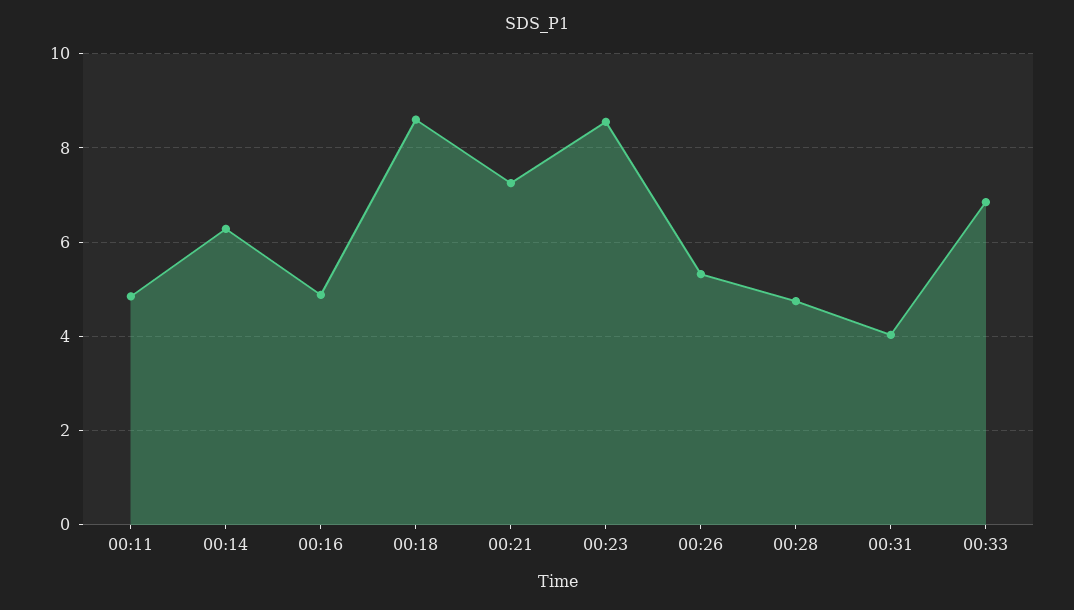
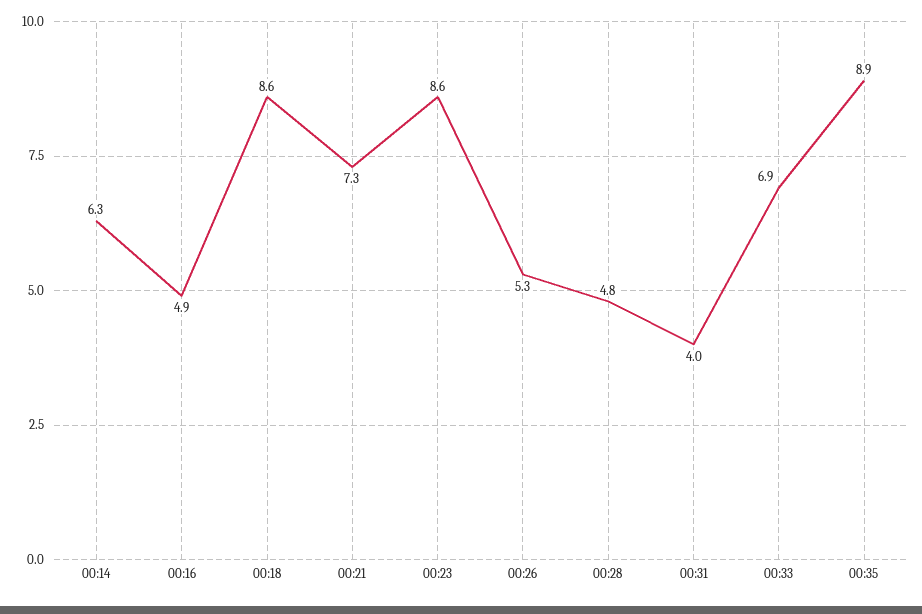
00:11: 4.8 -> none
00:35: none -> 8.9

